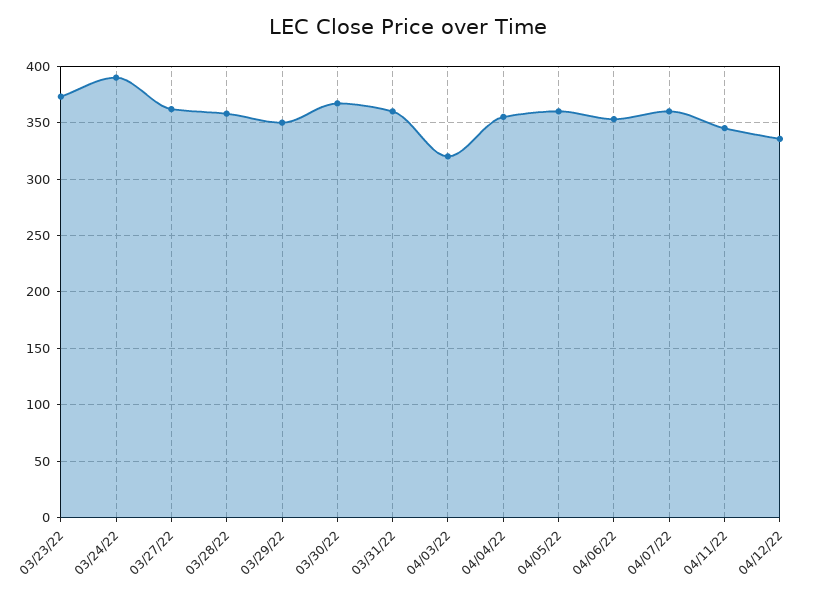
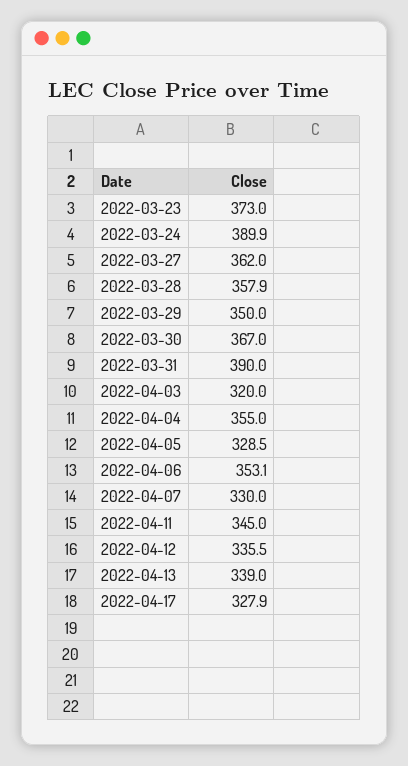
03/31/22: 360 -> 390
04/05/22: 360 -> 328.5
04/07/22: 360 -> 330
2022-04-13: none -> 339
2022-04-17: none -> 327.9

